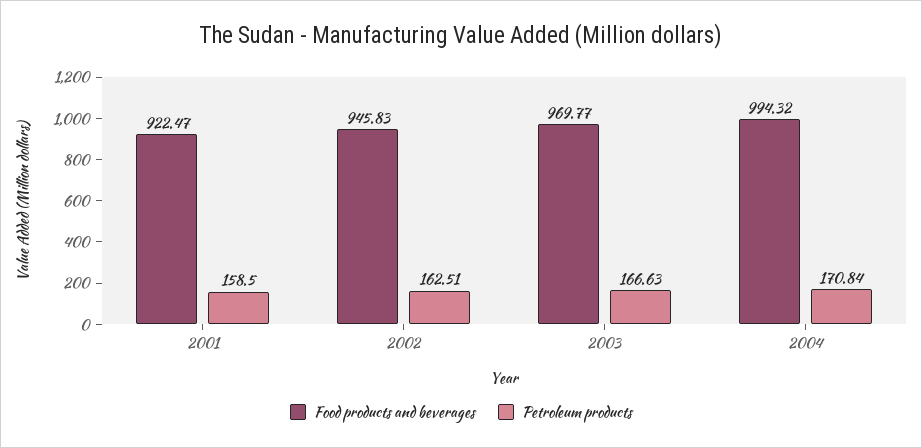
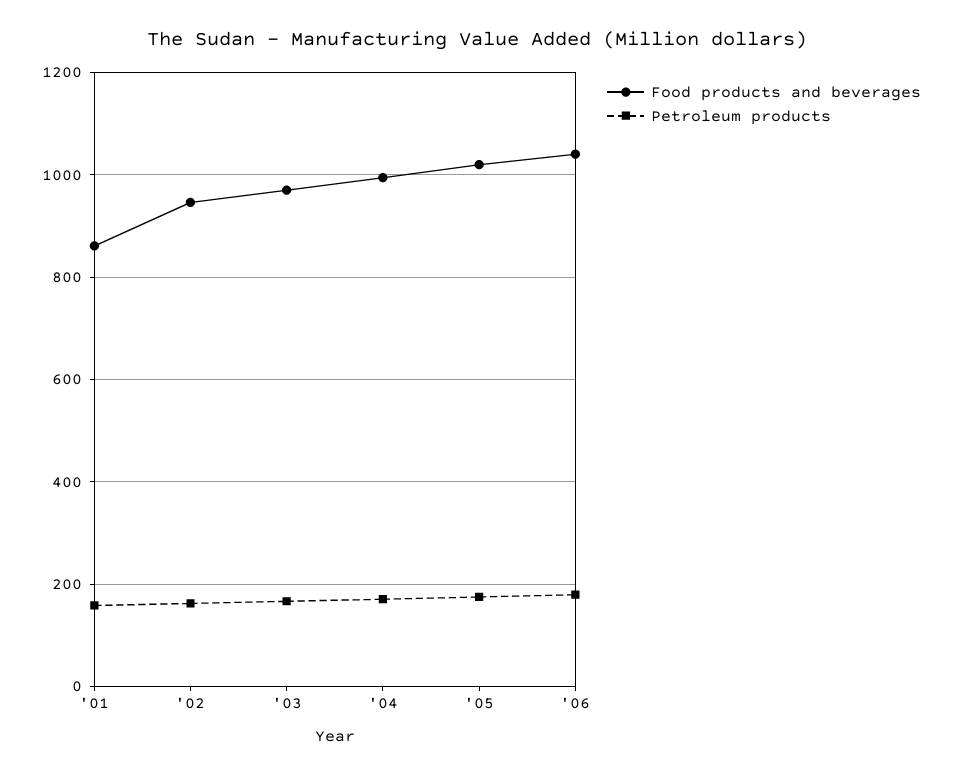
Food products and beverages, 2001: 922.47 -> 860
Food products and beverages, '05: none -> 1020
Petroleum products, '05: none -> 180
Food products and beverages, '06: none -> 1040
Petroleum products, '06: none -> 180

